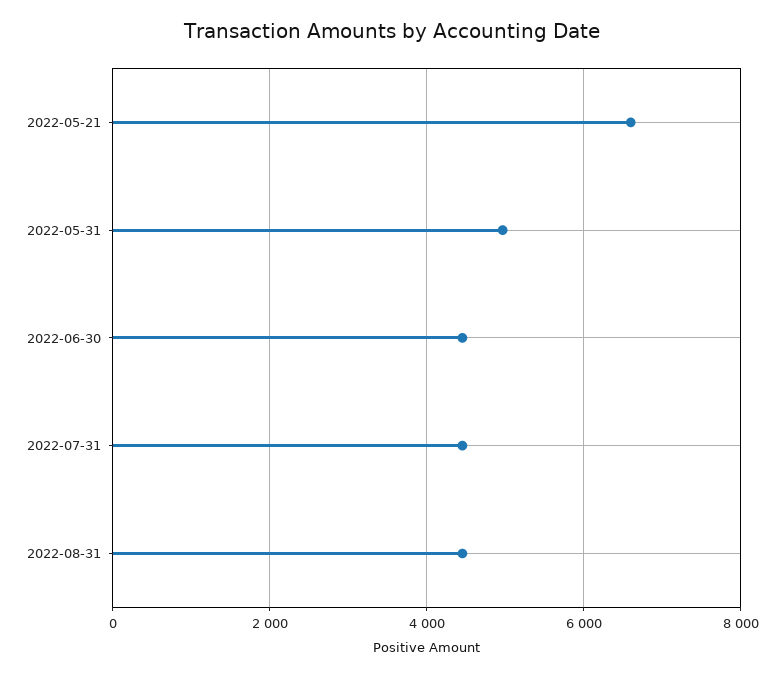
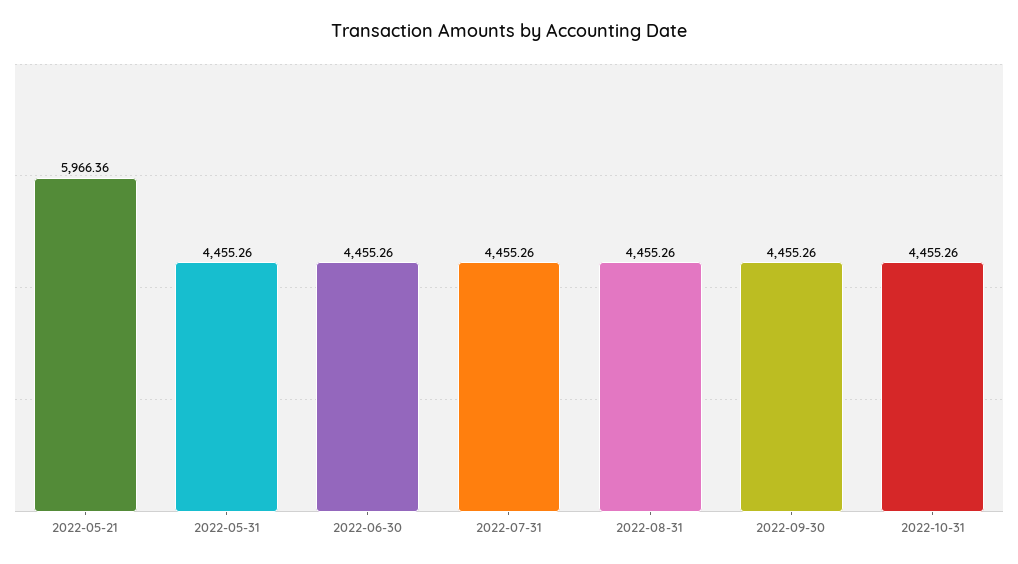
2022-05-21: 6600 -> 5966.36
2022-05-31: 5000 -> 4455.26
2022-09-30: none -> 4455.26
2022-10-31: none -> 4455.26

